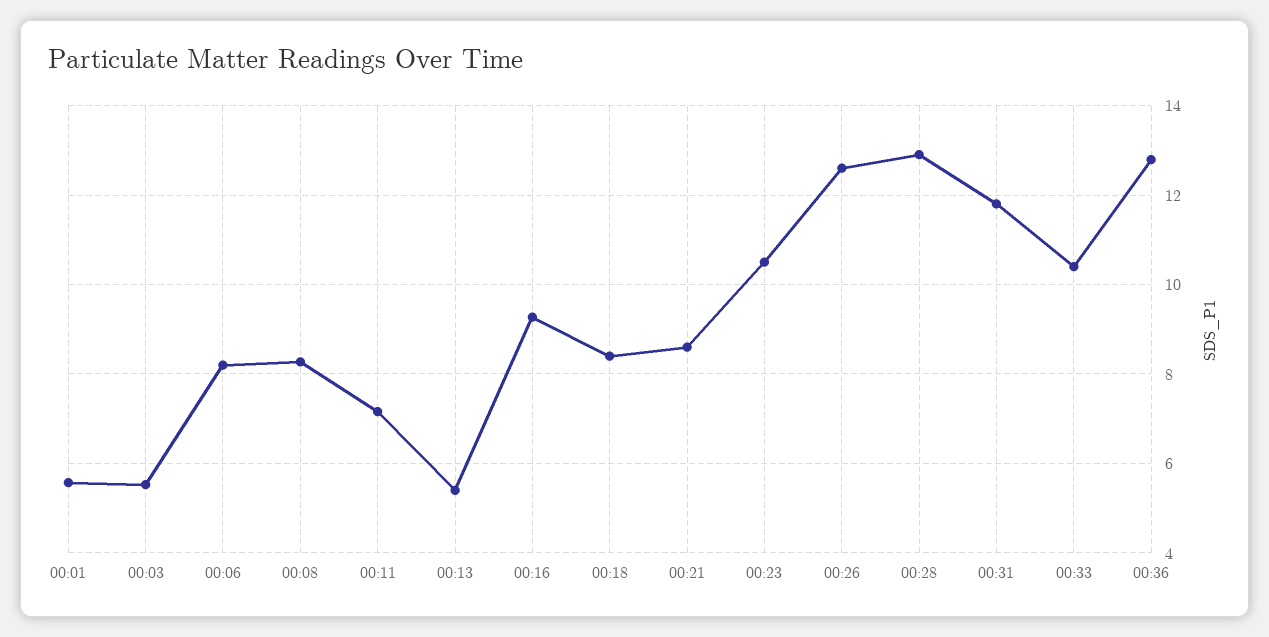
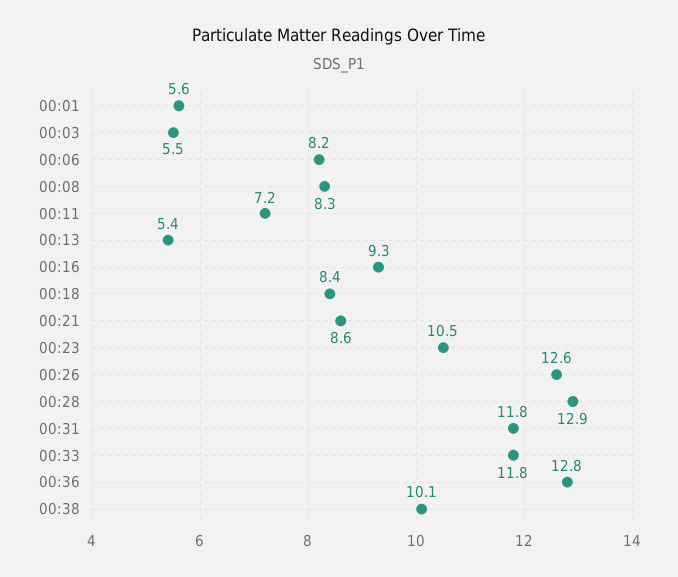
00:33: 10.4 -> 11.8
00:38: none -> 10.1

